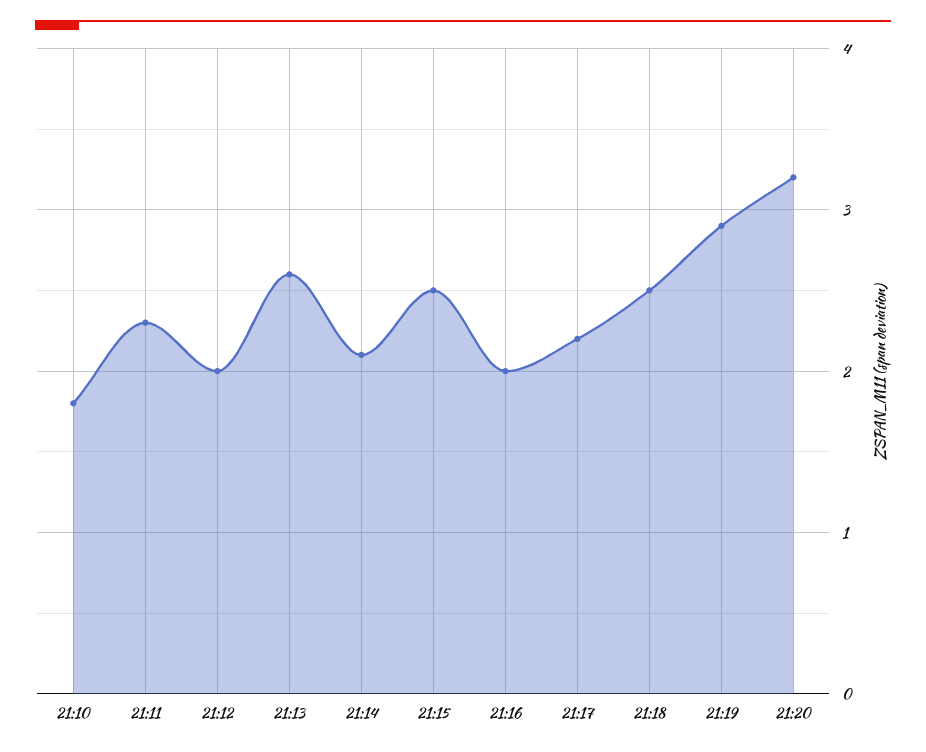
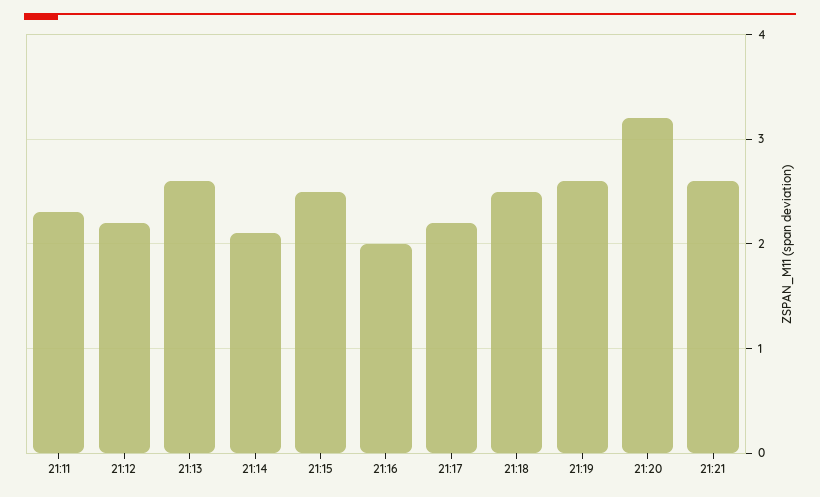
21:10: 1.8 -> none
21:12: 2 -> 2.2
21:19: 2.9 -> 2.6
21:21: none -> 2.6

